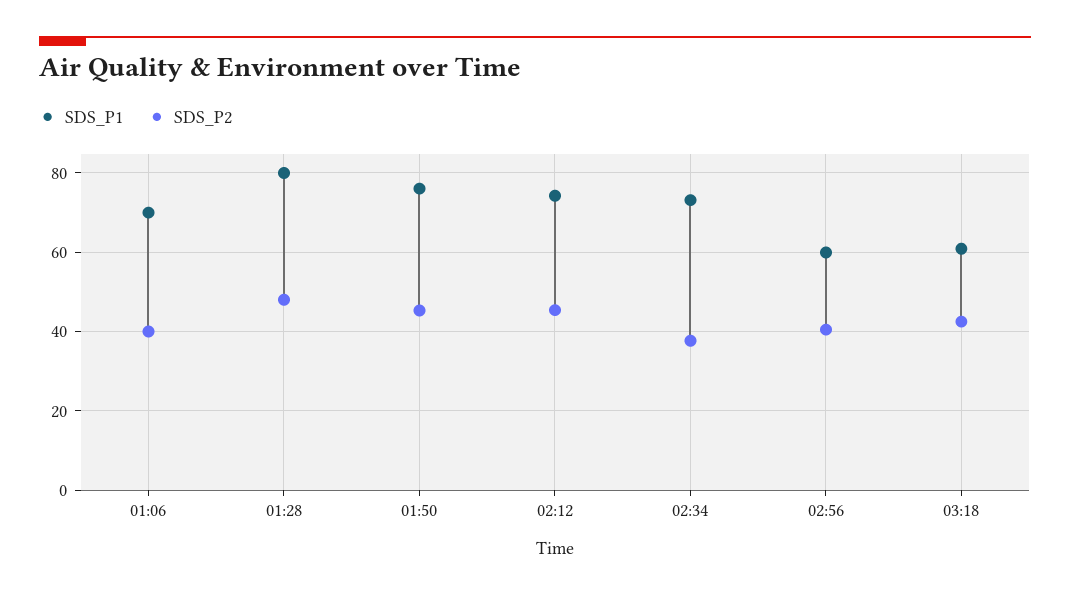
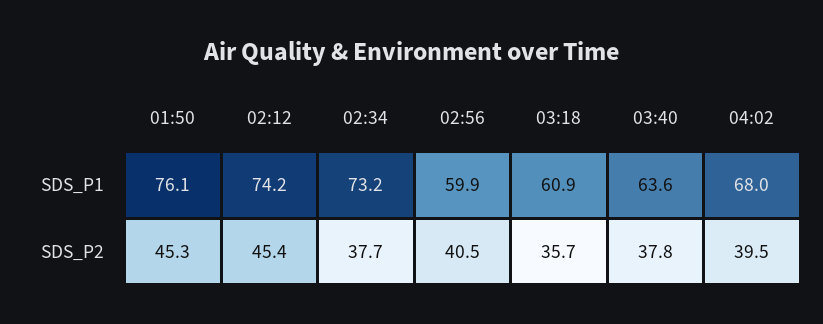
SDS_P1, 01:06: 70 -> none
SDS_P2, 01:06: 40 -> none
SDS_P1, 01:28: 80 -> none
SDS_P2, 01:28: 48 -> none
SDS_P2, 03:18: 42 -> 35.7
SDS_P1, 03:40: none -> 63.6
SDS_P1, 04:02: none -> 68
SDS_P2, 03:40: none -> 37.8
SDS_P2, 04:02: none -> 39.5

